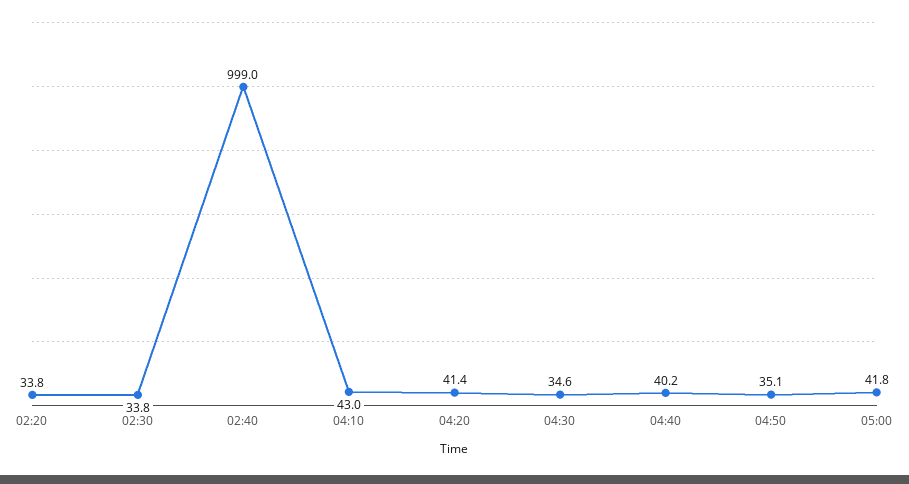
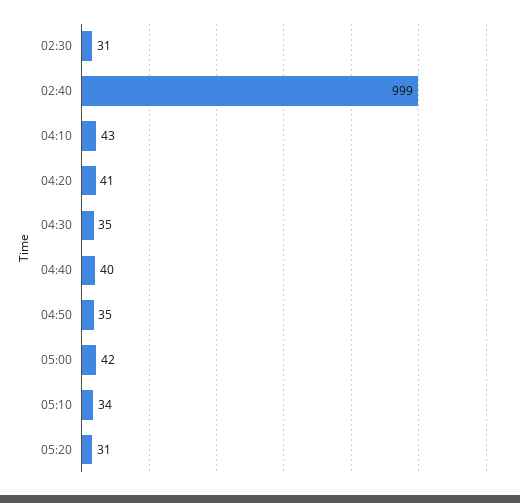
02:20: 33.8 -> none
02:30: 33.8 -> 31
05:10: none -> 34
05:20: none -> 31

